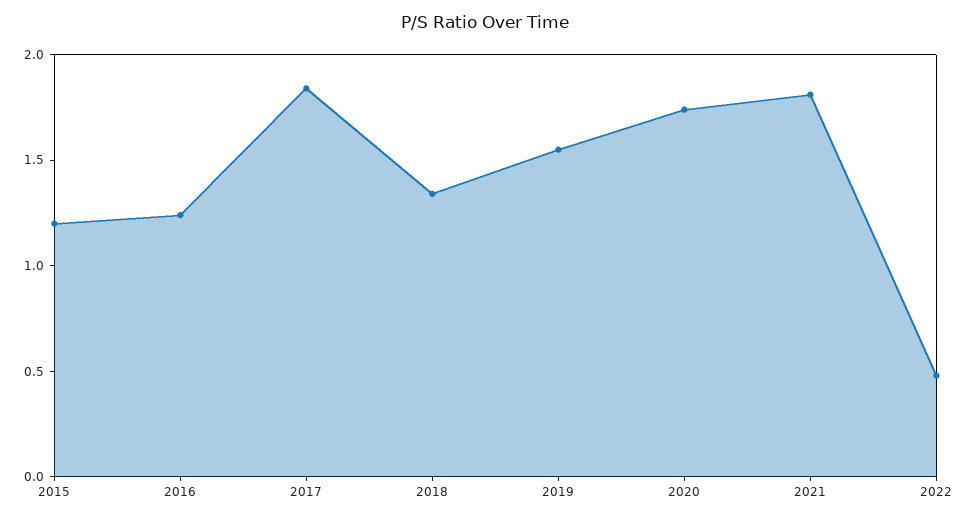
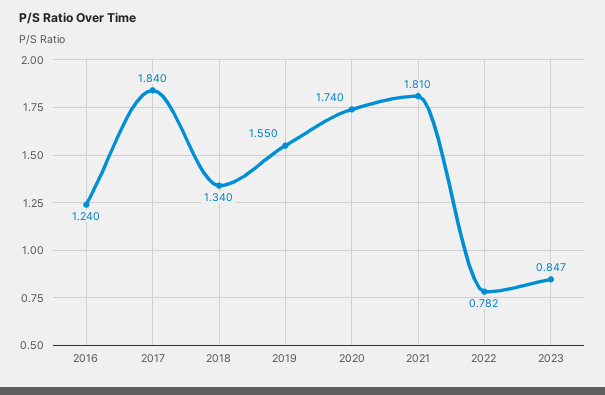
2015: 1.2 -> none
2022: 0.5 -> 0.782
2023: none -> 0.847

